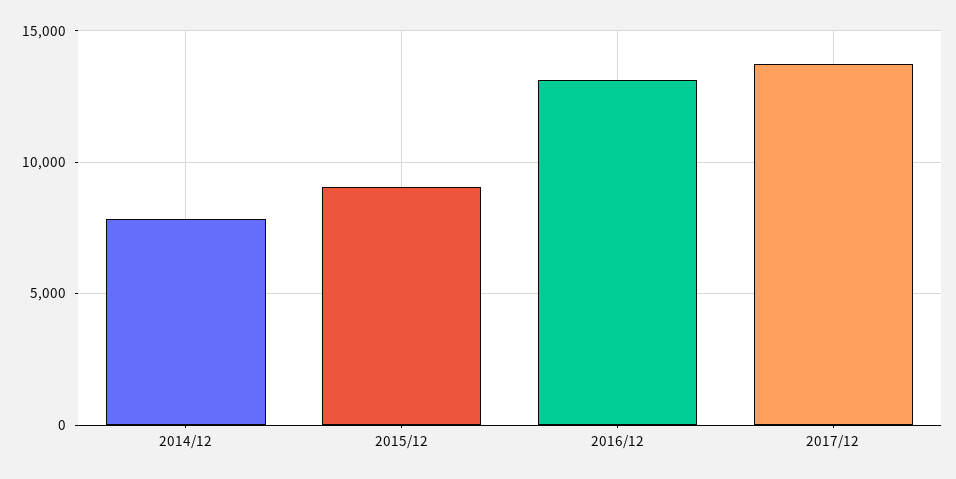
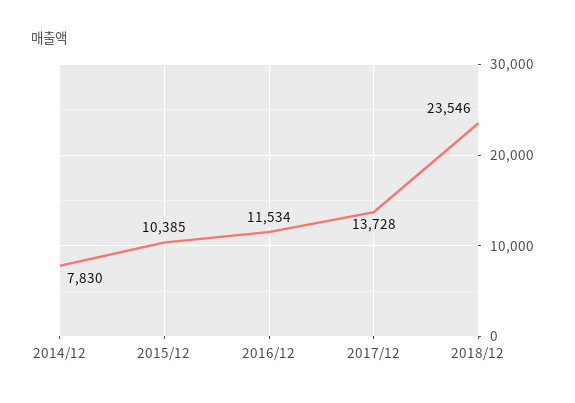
2015/12: 9000 -> 10385
2016/12: 13000 -> 11534
2018/12: none -> 23546

